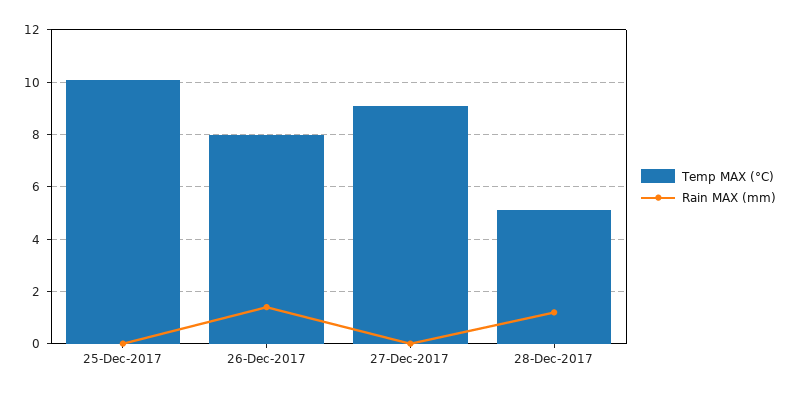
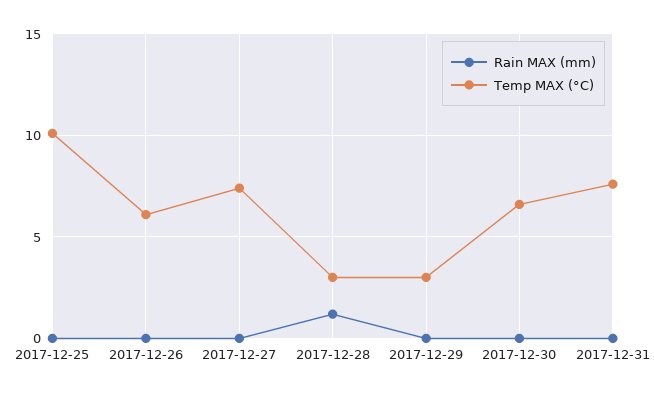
Temp MAX (°C), 26-Dec-2017: 8 -> 6
Rain MAX (mm), 26-Dec-2017: 1.5 -> 0
Temp MAX (°C), 27-Dec-2017: 9 -> 7.5
Temp MAX (°C), 28-Dec-2017: 5 -> 3
Rain MAX (mm), 2017-12-29: none -> 0
Temp MAX (°C), 2017-12-29: none -> 3
Rain MAX (mm), 2017-12-30: none -> 0
Temp MAX (°C), 2017-12-30: none -> 6.5
Rain MAX (mm), 2017-12-31: none -> 0
Temp MAX (°C), 2017-12-31: none -> 7.5

